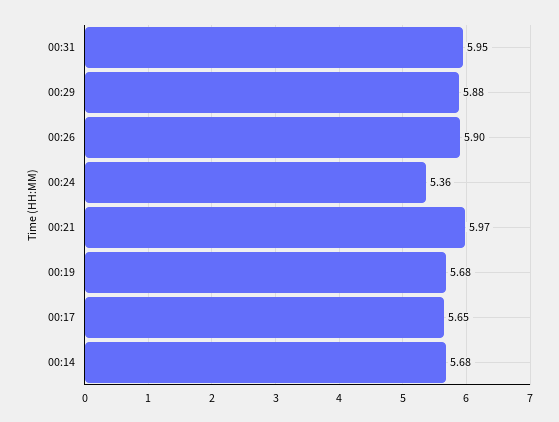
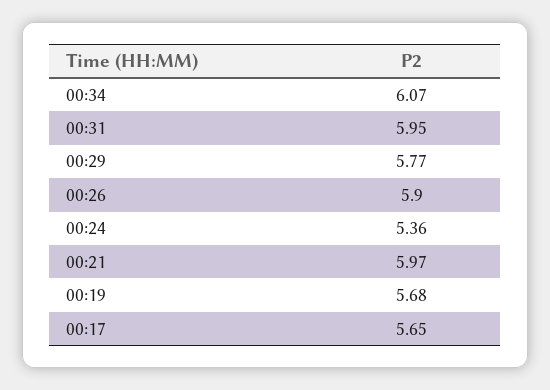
00:29: 5.88 -> 5.77
00:14: 5.68 -> none
00:34: none -> 6.07

